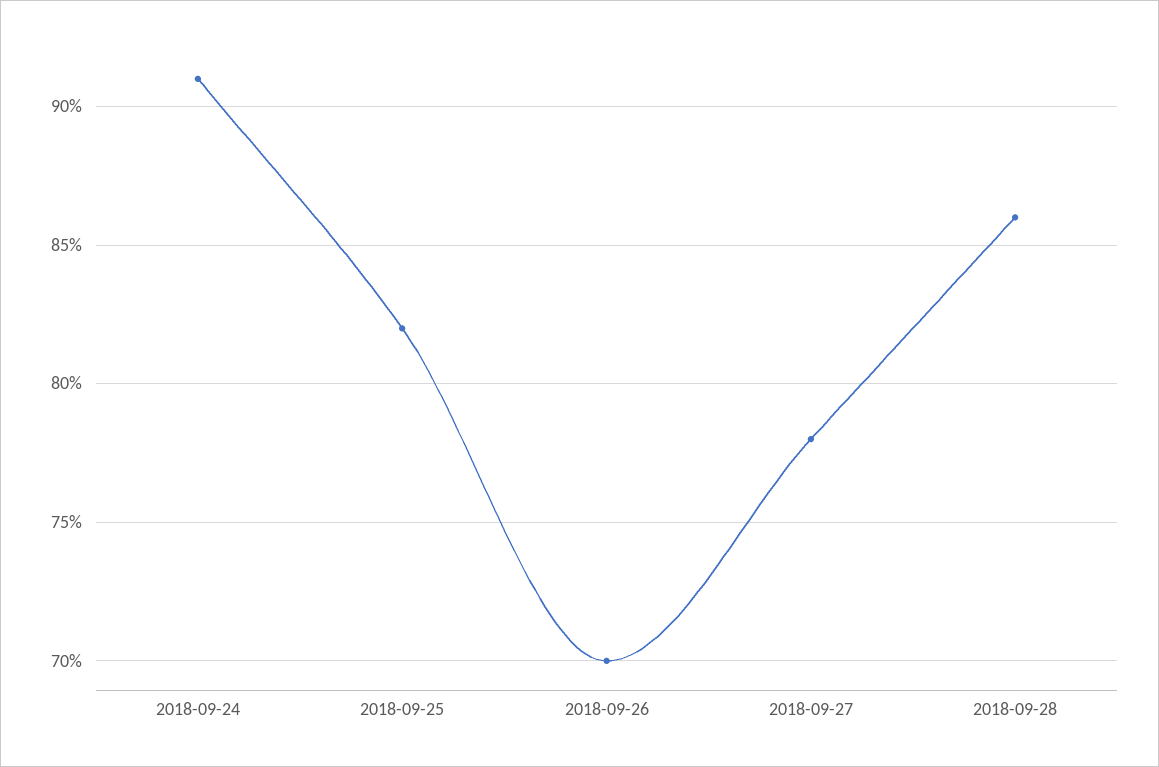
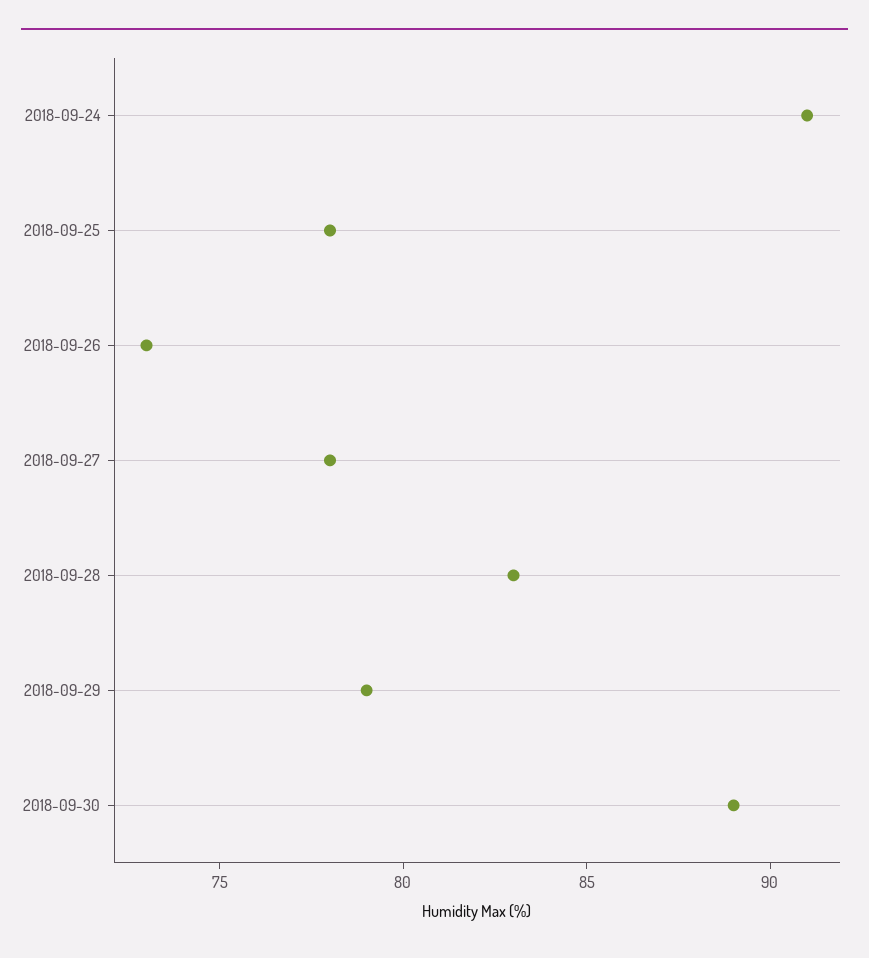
2018-09-25: 82 -> 78
2018-09-26: 70 -> 73
2018-09-28: 86 -> 83
2018-09-29: none -> 79
2018-09-30: none -> 89

